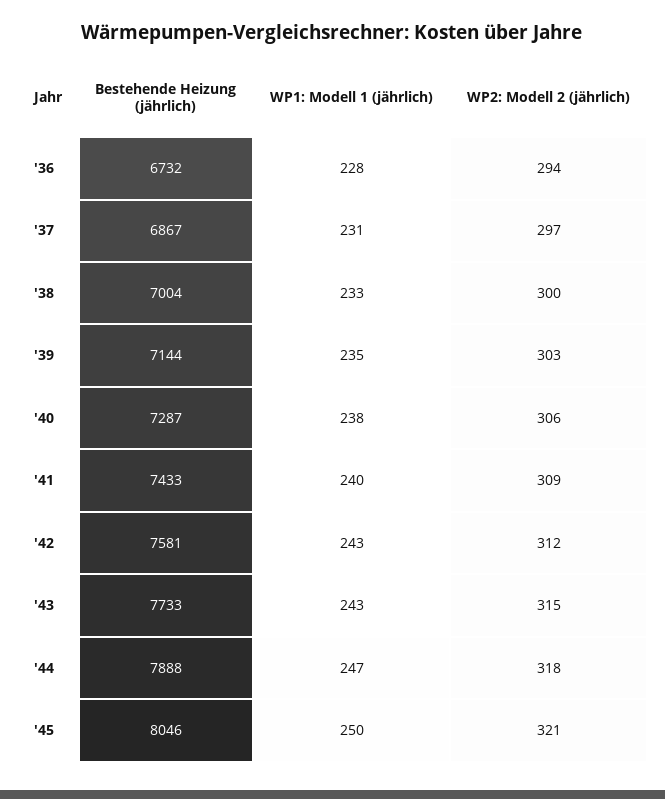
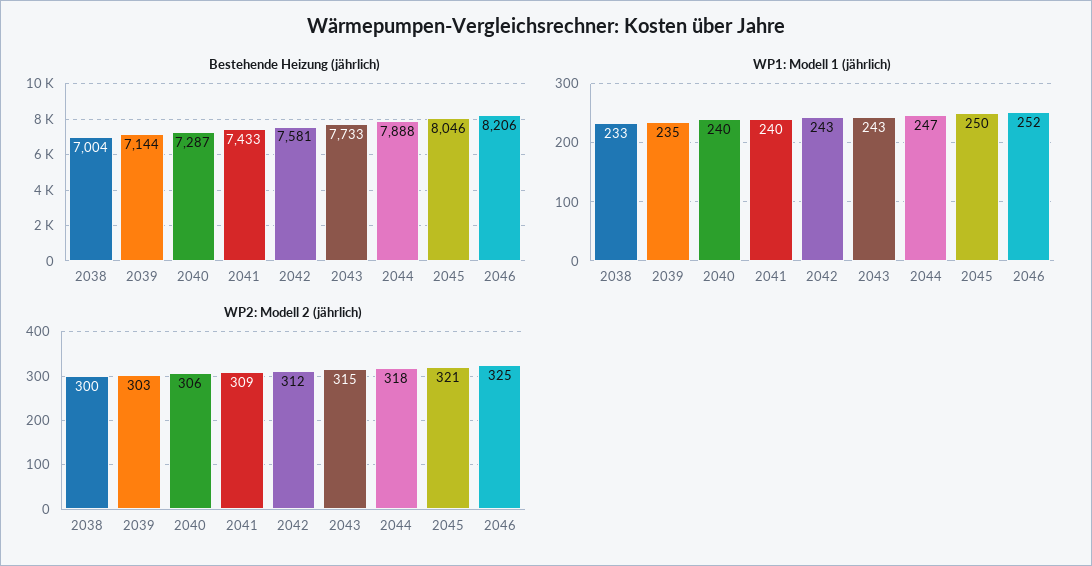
Bestehende Heizung (jährlich), '36: 6732 -> none
WP1: Modell 1 (jährlich), '36: 228 -> none
WP2: Modell 2 (jährlich), '36: 294 -> none
Bestehende Heizung (jährlich), '37: 6867 -> none
WP1: Modell 1 (jährlich), '37: 231 -> none
WP2: Modell 2 (jährlich), '37: 297 -> none
WP1: Modell 1 (jährlich), '40: 238 -> 240
Bestehende Heizung (jährlich), 2046: none -> 8206
WP1: Modell 1 (jährlich), 2046: none -> 252
WP2: Modell 2 (jährlich), 2046: none -> 325

